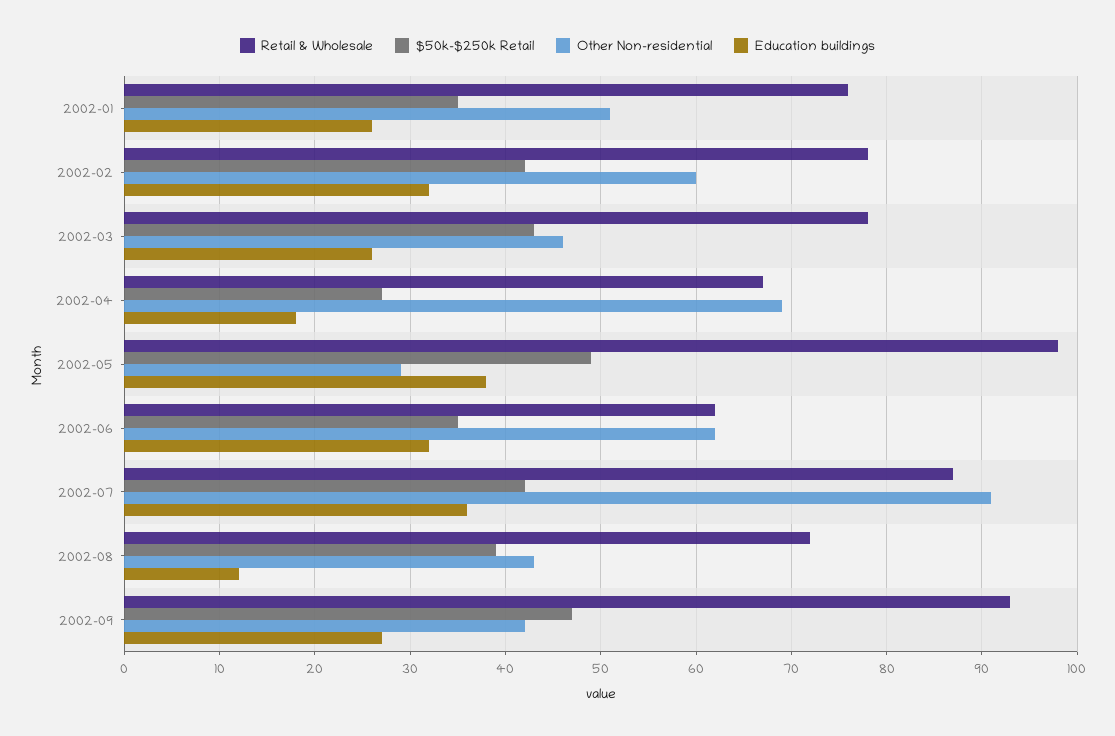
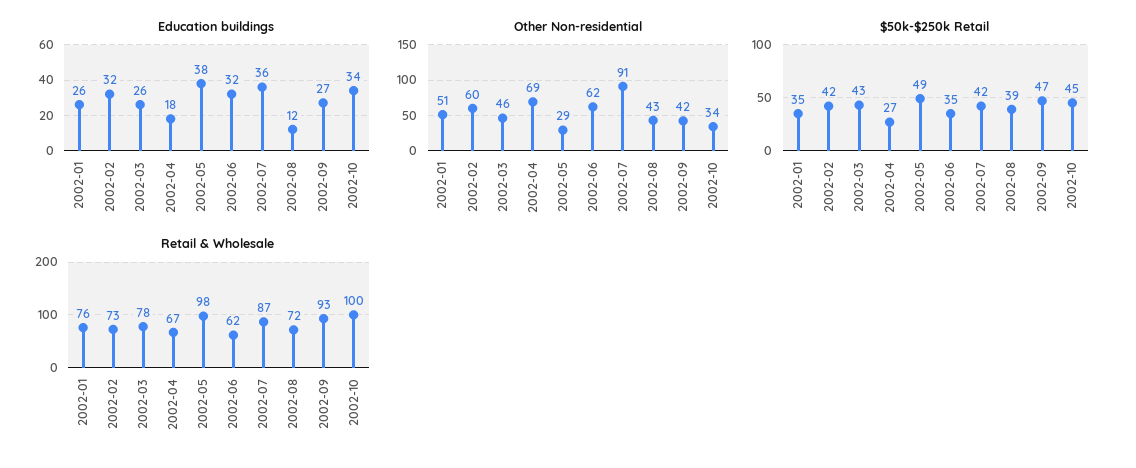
Retail & Wholesale, 2002-02: 78 -> 73
Education buildings, 2002-10: none -> 34
Other Non-residential, 2002-10: none -> 34
$50k-$250k Retail, 2002-10: none -> 45
Retail & Wholesale, 2002-10: none -> 100

